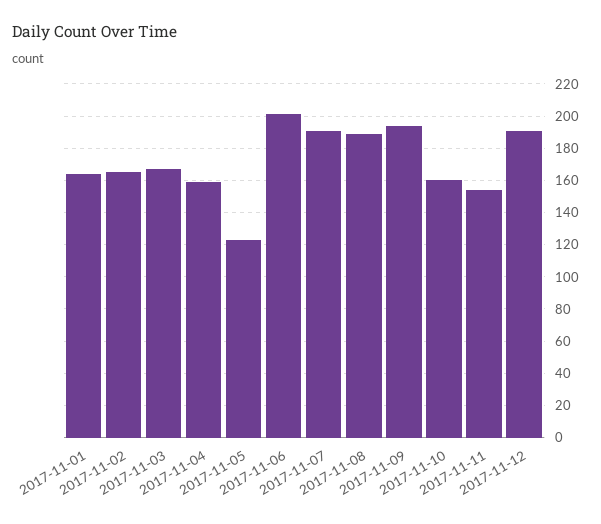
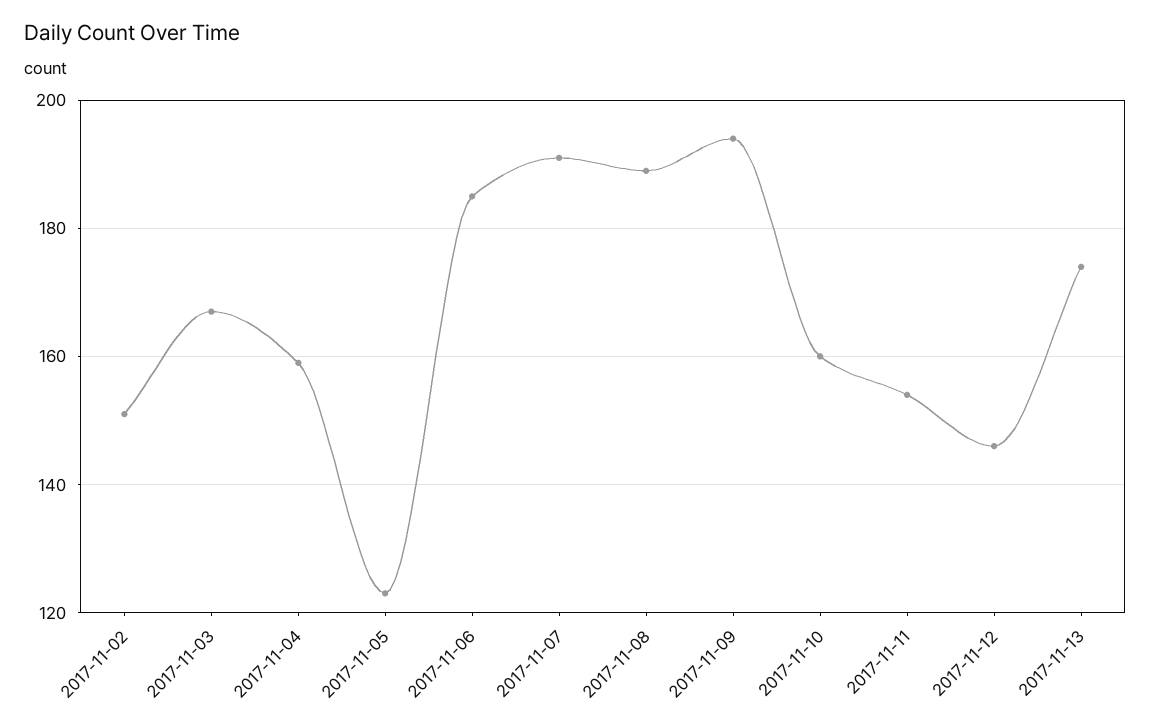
2017-11-01: 165 -> none
2017-11-02: 165 -> 150
2017-11-06: 200 -> 185
2017-11-12: 190 -> 145
2017-11-13: none -> 175

